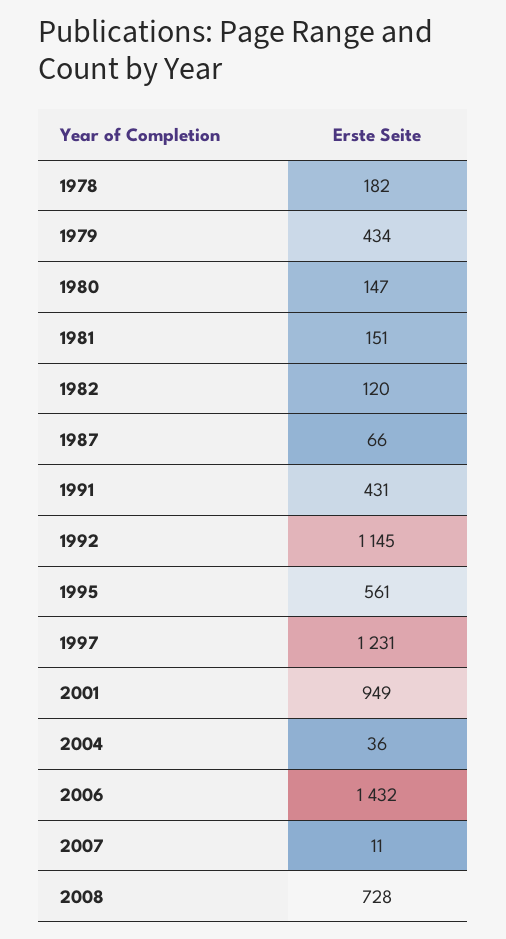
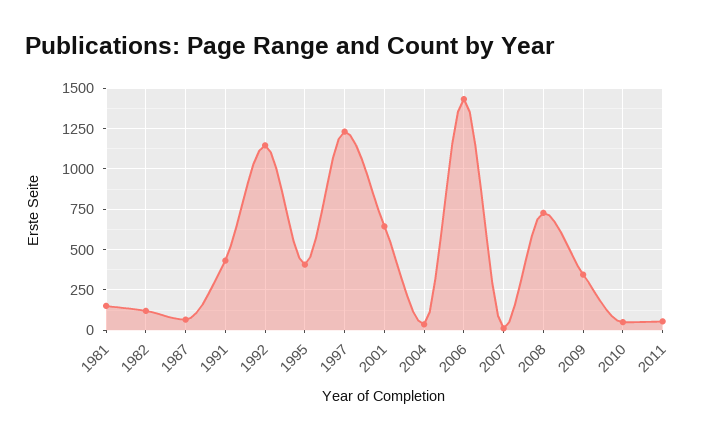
1978: 182 -> none
1979: 434 -> none
1980: 147 -> none
1995: 561 -> 400
2001: 949 -> 650
2009: none -> 350
2010: none -> 50
2011: none -> 50

